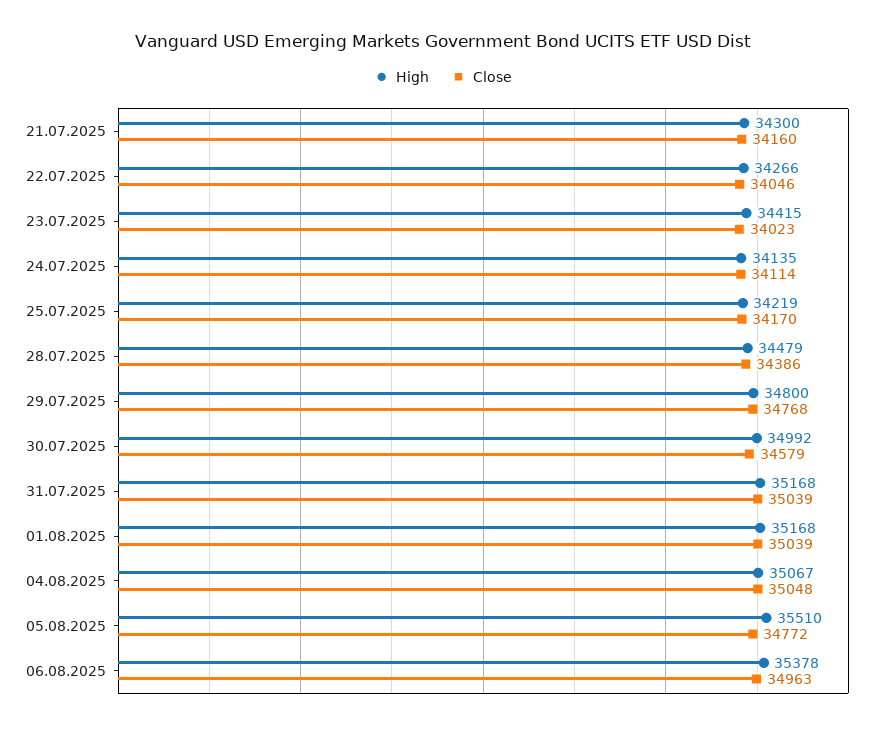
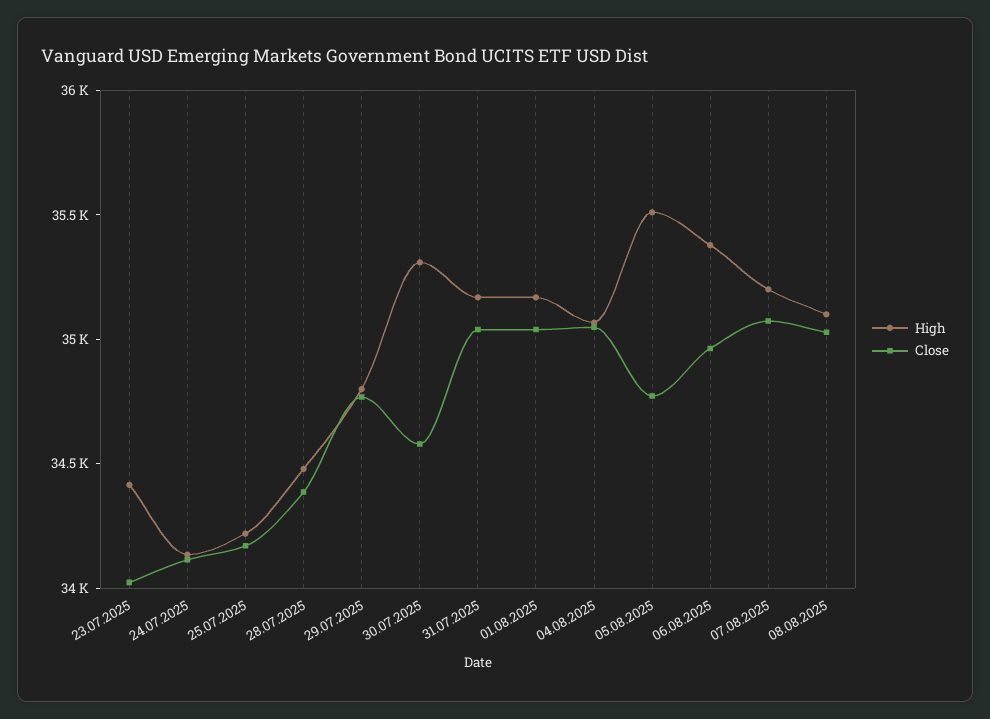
High, 21.07.2025: 34300 -> none
Close, 21.07.2025: 34160 -> none
High, 22.07.2025: 34266 -> none
Close, 22.07.2025: 34046 -> none
High, 30.07.2025: 34992 -> 35300
High, 07.08.2025: none -> 35200
Close, 07.08.2025: none -> 35100
High, 08.08.2025: none -> 35100
Close, 08.08.2025: none -> 35000

